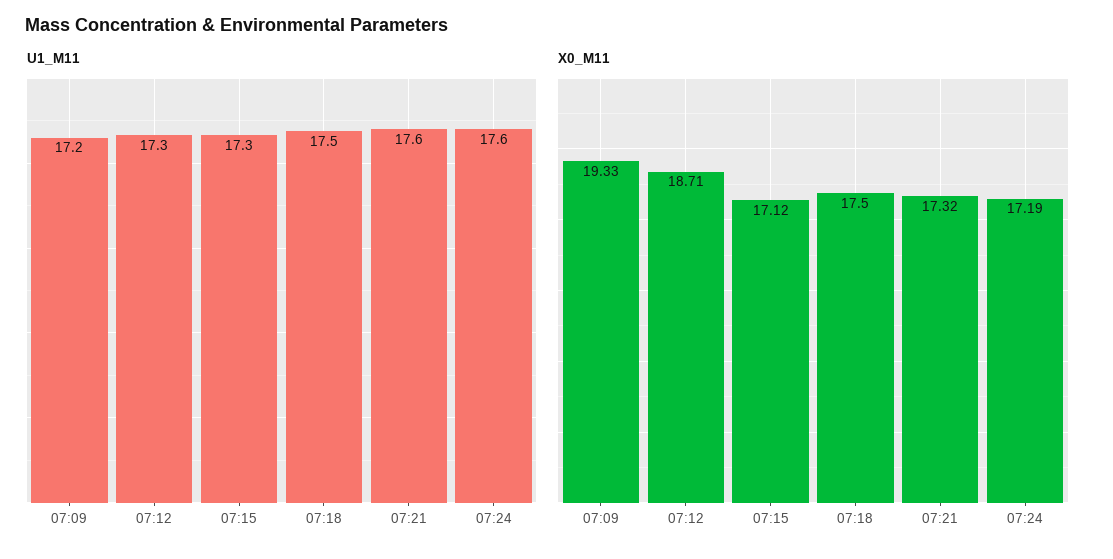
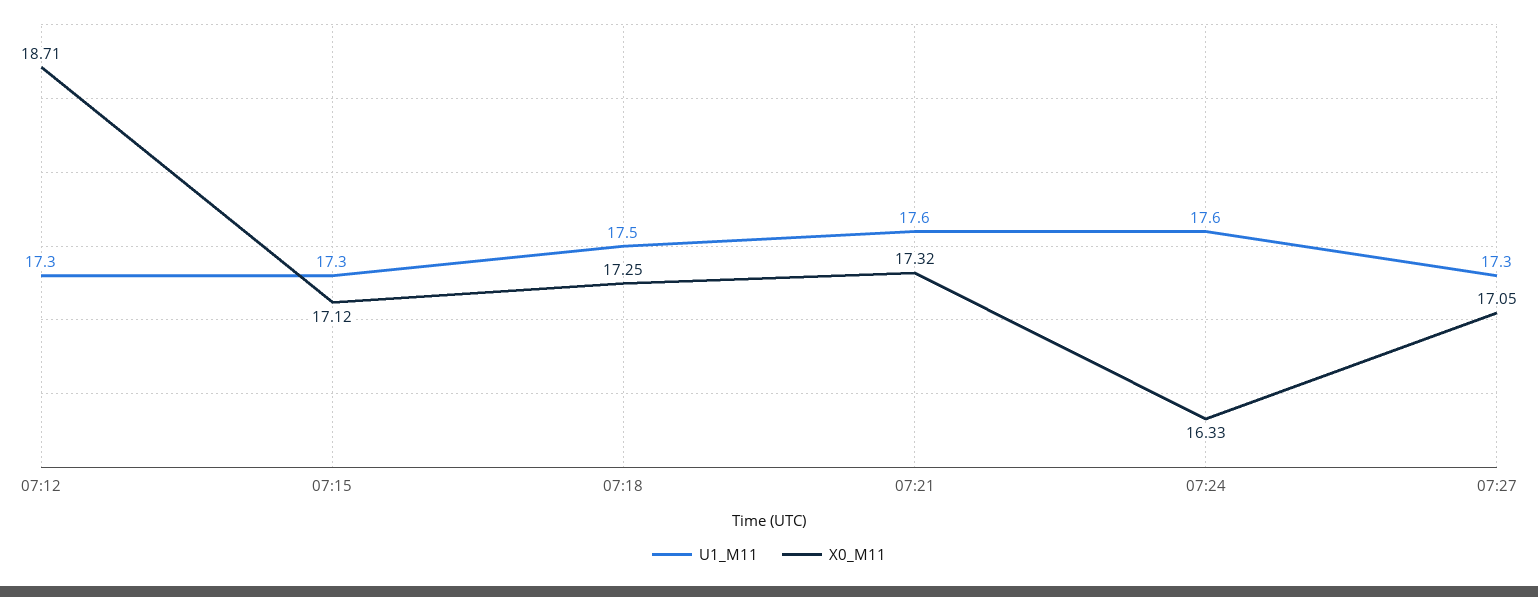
U1_M11, 07:09: 17.2 -> none
X0_M11, 07:09: 19.33 -> none
X0_M11, 07:18: 17.5 -> 17.25
X0_M11, 07:24: 17.19 -> 16.33
U1_M11, 07:27: none -> 17.3
X0_M11, 07:27: none -> 17.05

